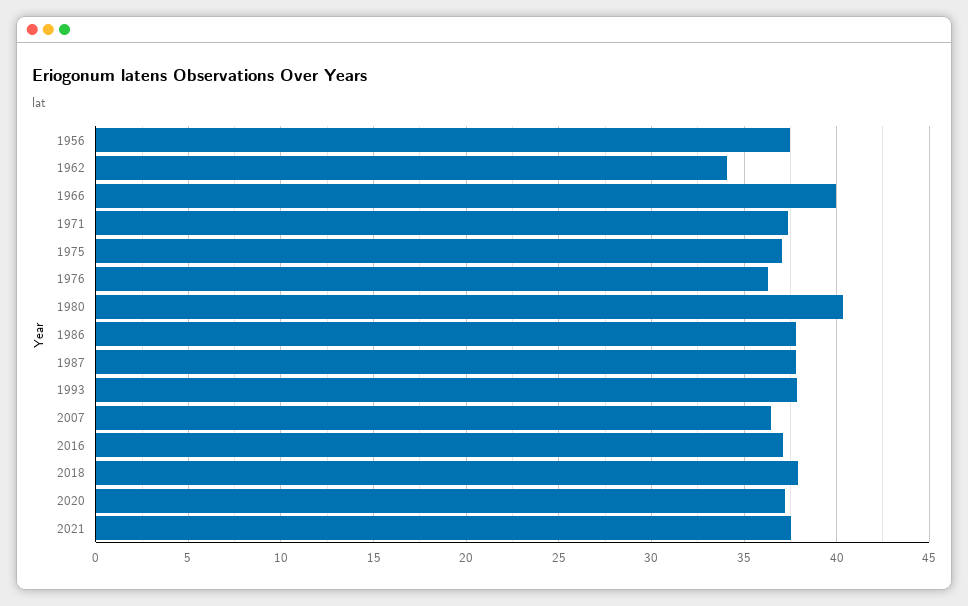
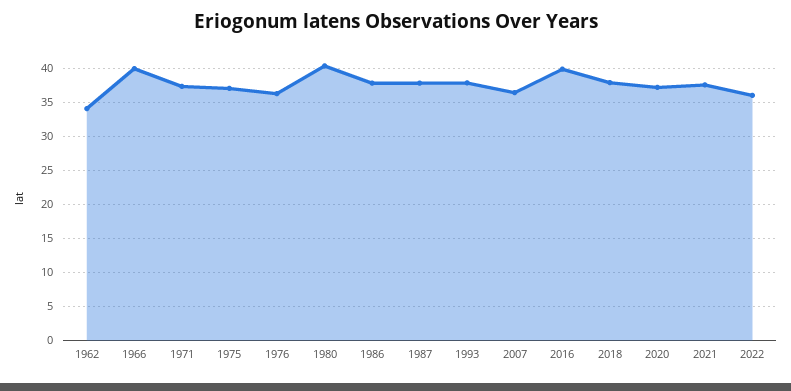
1956: 37.5 -> none
2016: 37 -> 40
2022: none -> 36

